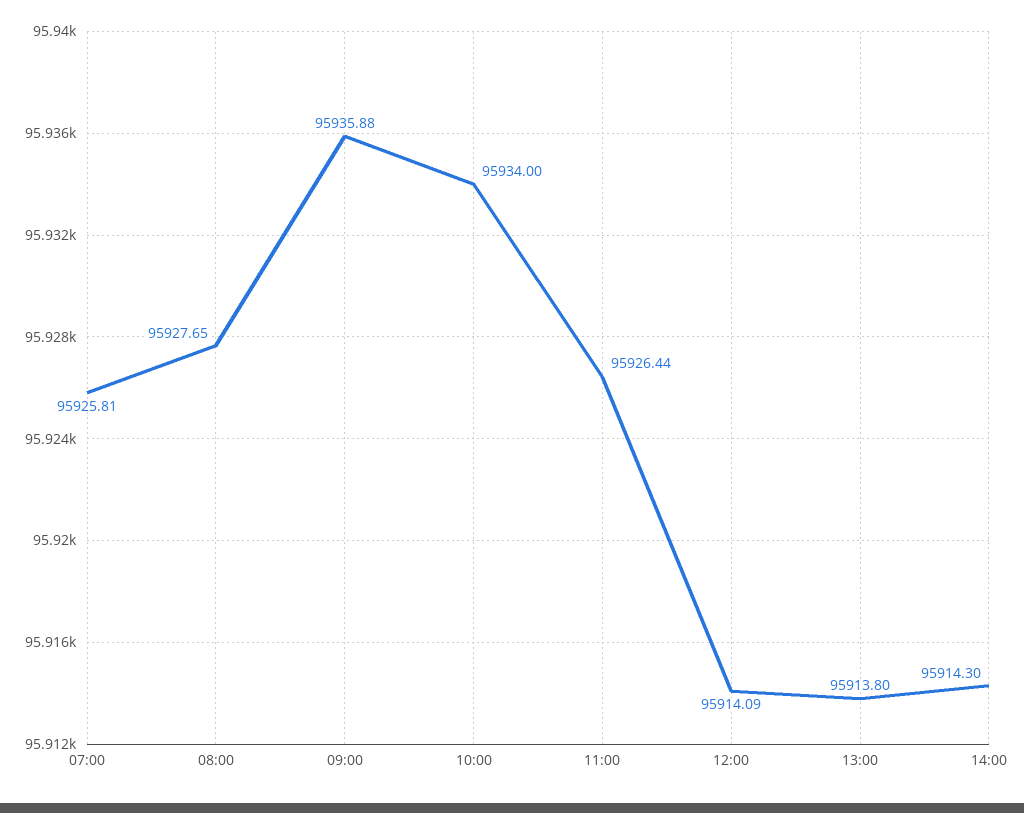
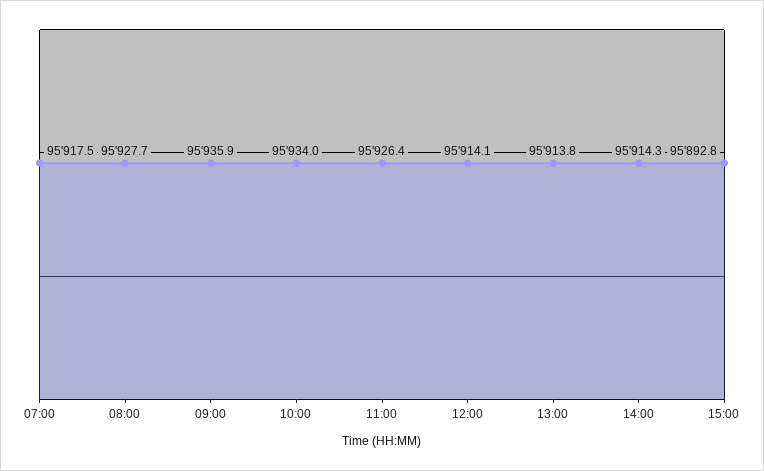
07:00: 95925.81 -> 95917.5
15:00: none -> 95892.8

